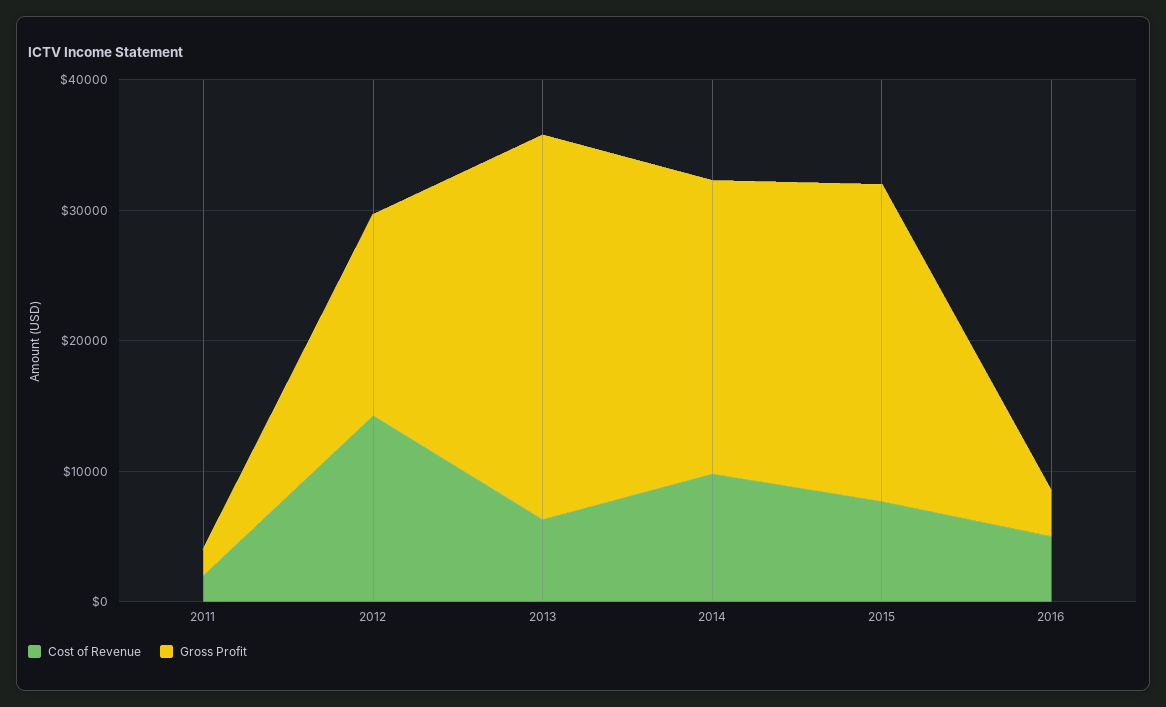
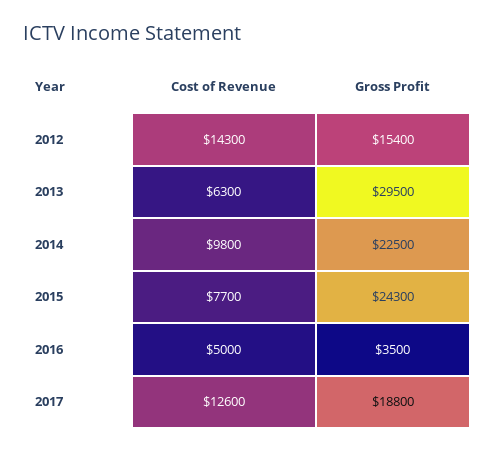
Cost of Revenue, 2011: 2000 -> none
Gross Profit, 2011: 2000 -> none
Cost of Revenue, 2017: none -> 12600
Gross Profit, 2017: none -> 18800

